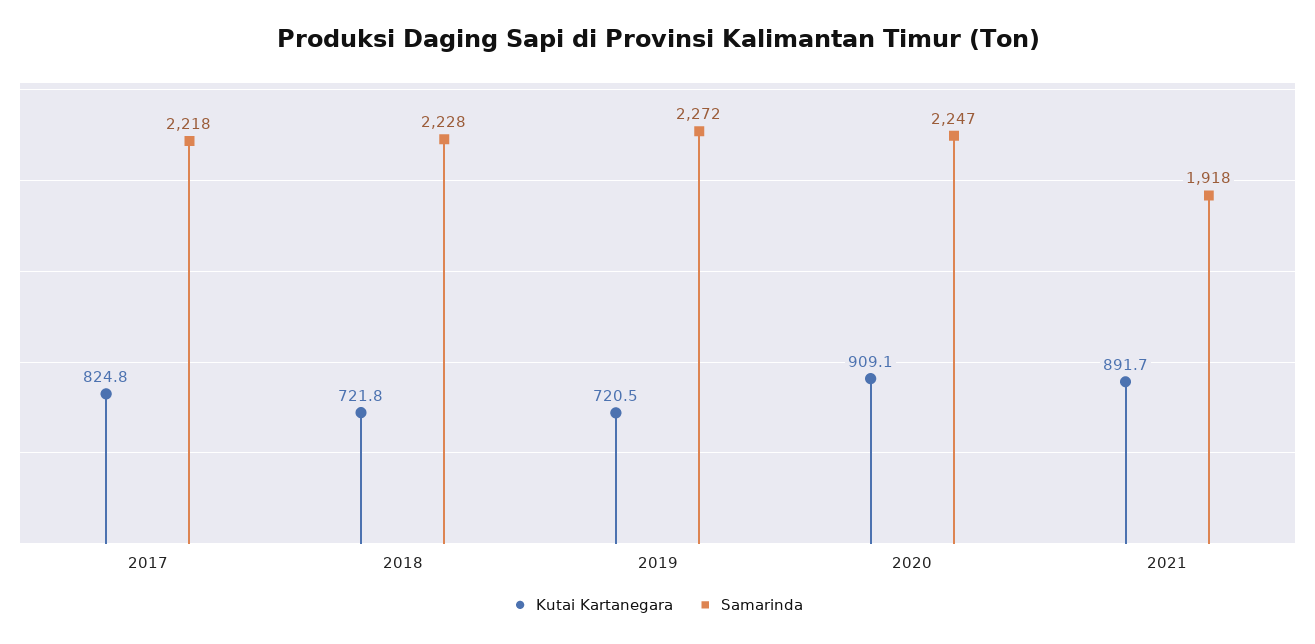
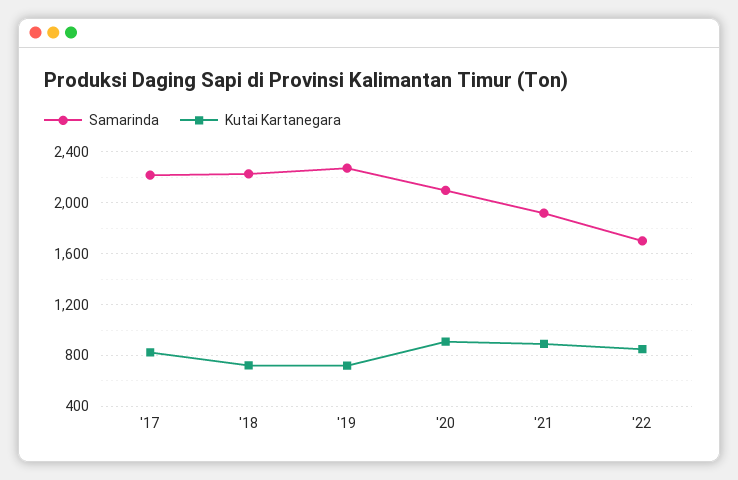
Samarinda, 2020: 2247 -> 2100
Samarinda, '22: none -> 1700
Kutai Kartanegara, '22: none -> 850

